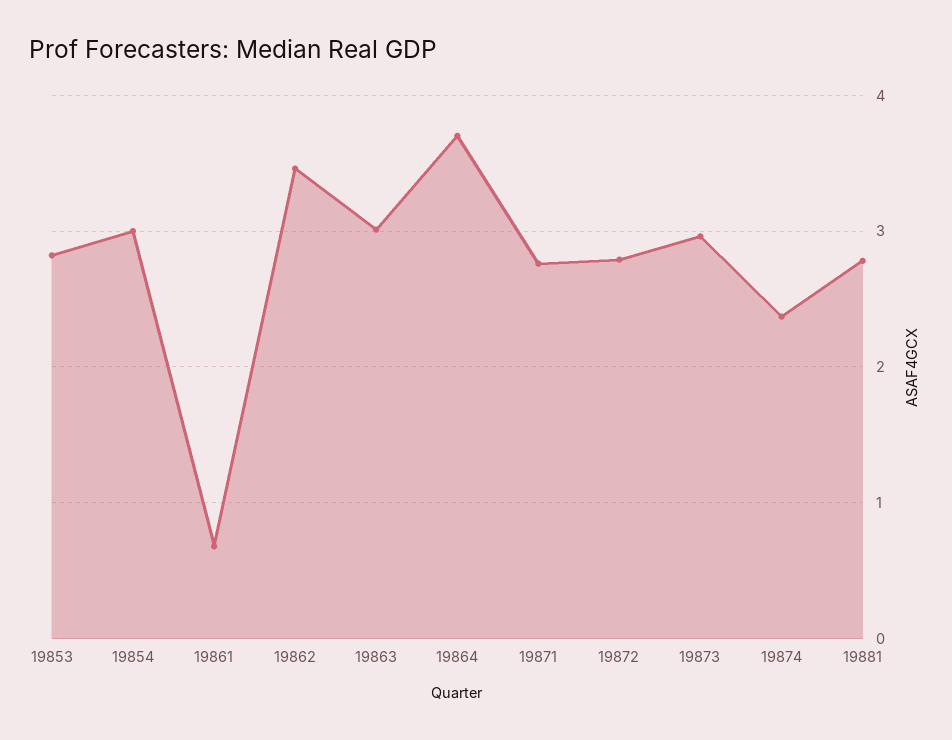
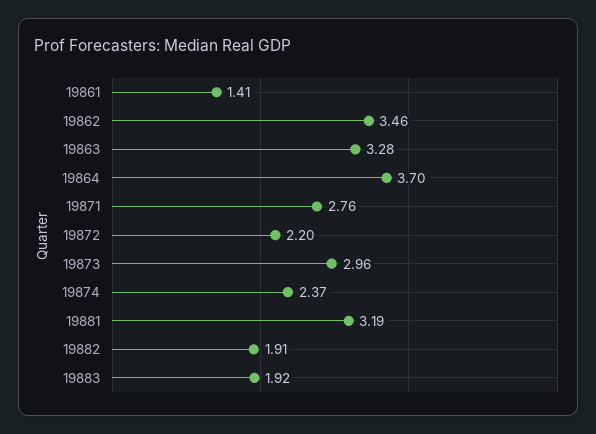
19853: 2.8 -> none
19854: 3 -> none
19861: 0.7 -> 1.41
19863: 3 -> 3.28
19872: 2.8 -> 2.2
19881: 2.8 -> 3.19
19882: none -> 1.91
19883: none -> 1.92

